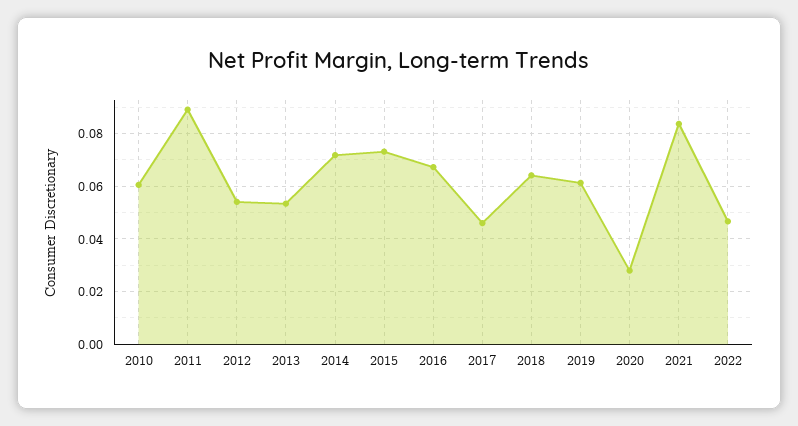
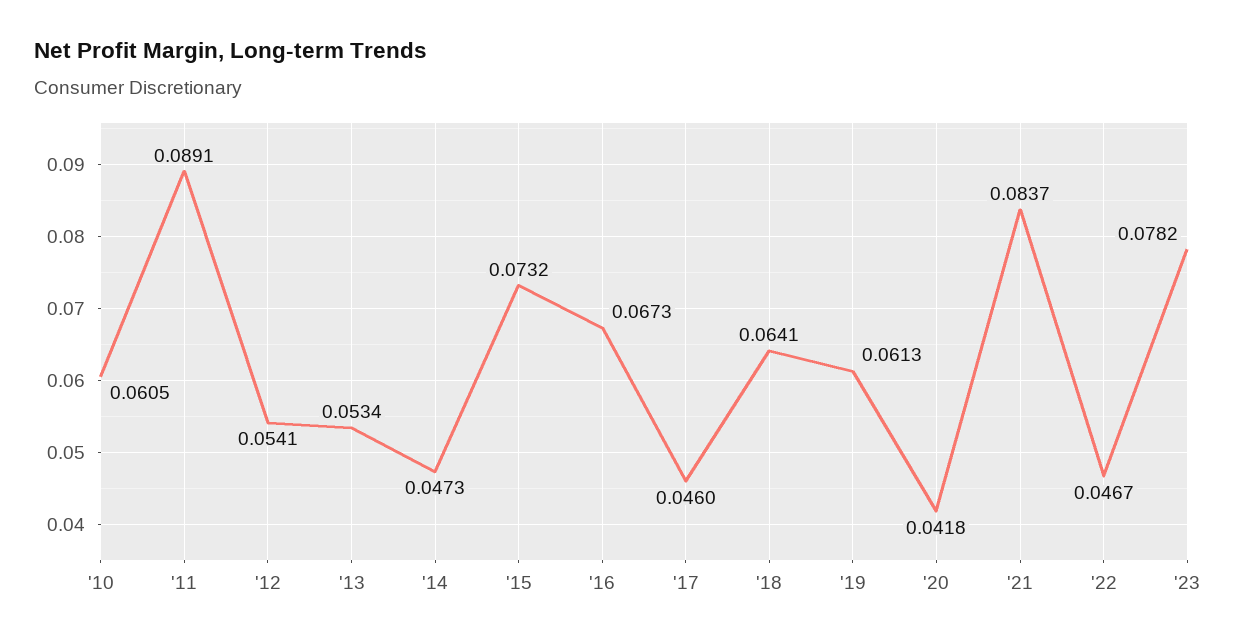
2014: 0.0725 -> 0.0473
2020: 0.0275 -> 0.0418
'23: none -> 0.0782

